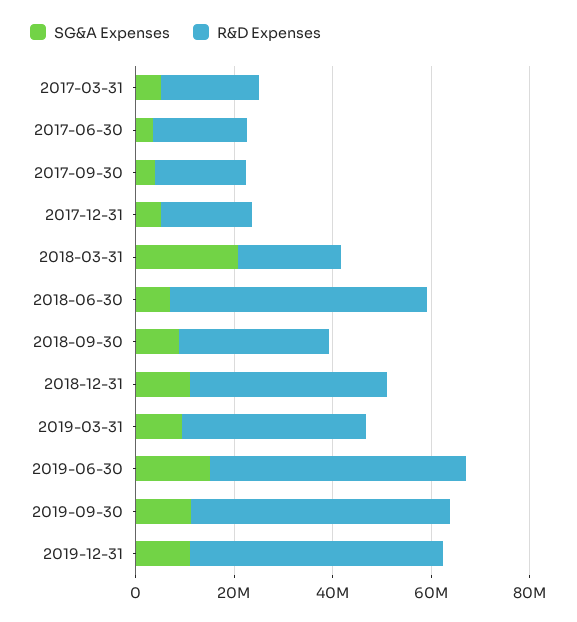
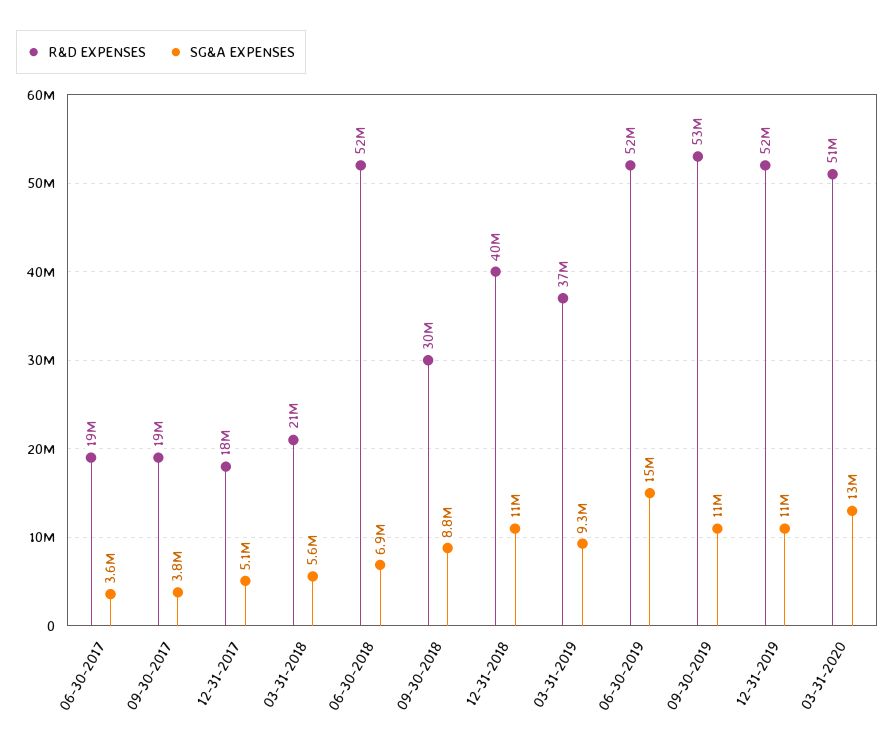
SG&A Expenses, 2017-03-31: 5000000 -> none
R&D Expenses, 2017-03-31: 20000000 -> none
SG&A Expenses, 2018-03-31: 20000000 -> 5600000
R&D Expenses, 03-31-2020: none -> 51000000
SG&A Expenses, 03-31-2020: none -> 13000000

